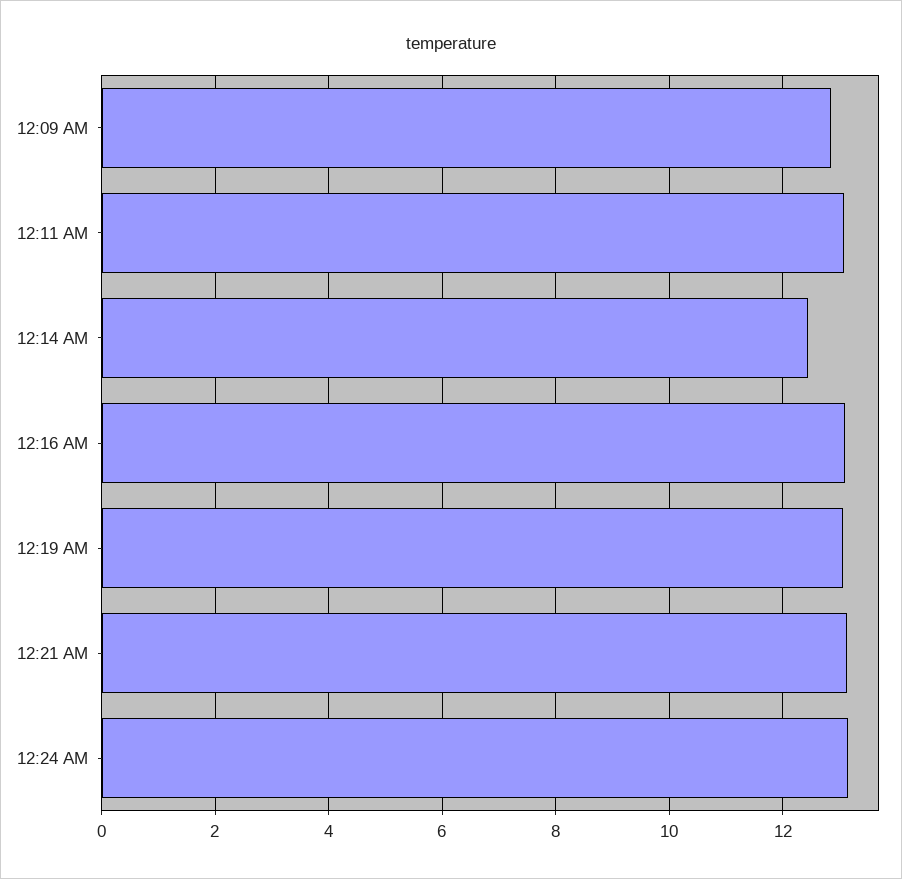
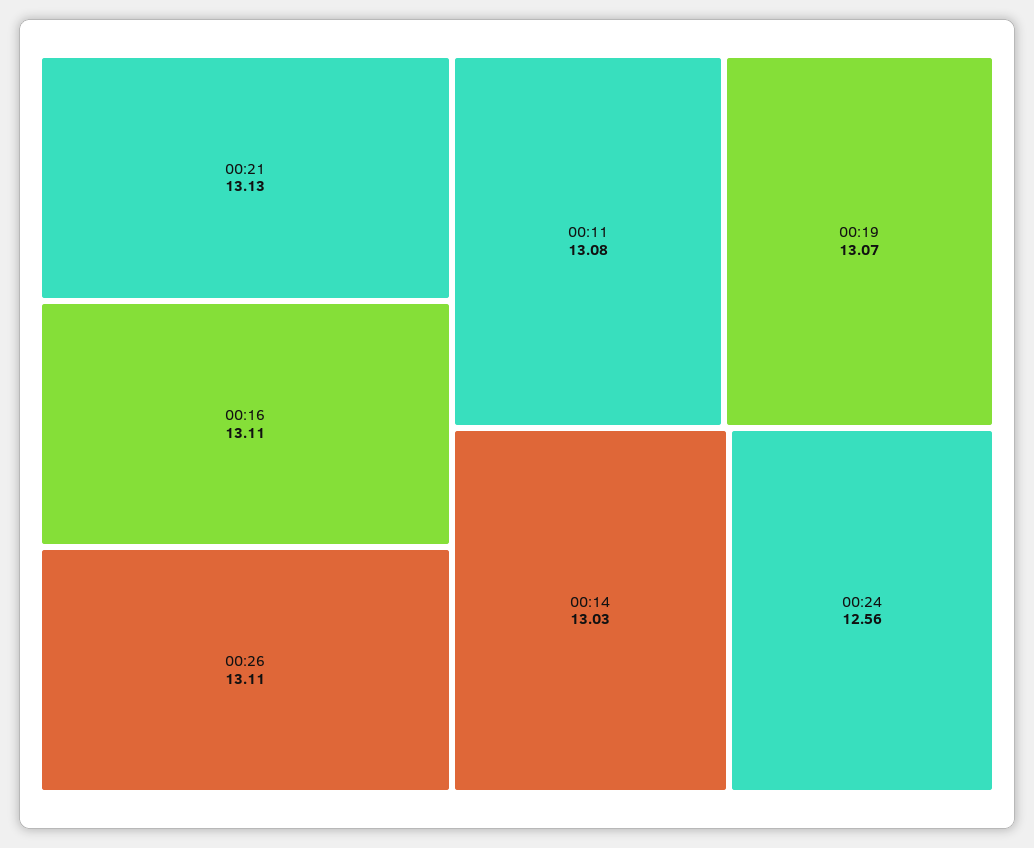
12:09 AM: 12.8 -> none
12:14 AM: 12.4 -> 13.03
12:24 AM: 13.2 -> 12.56
00:26: none -> 13.11

